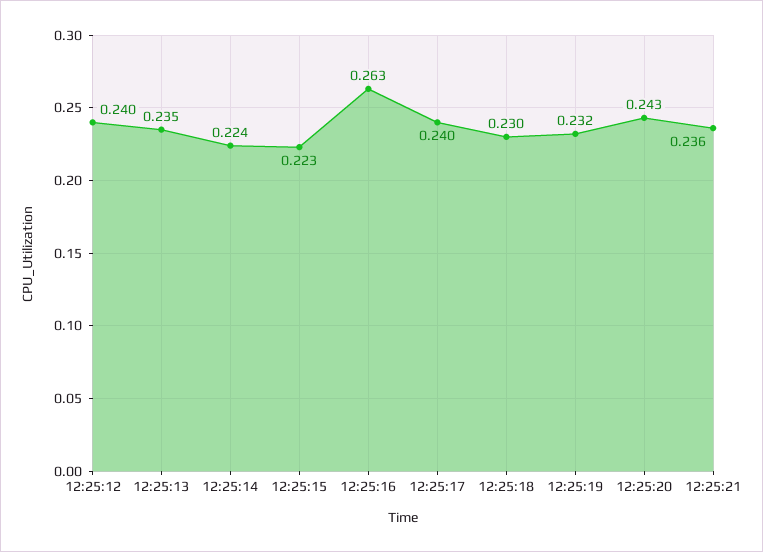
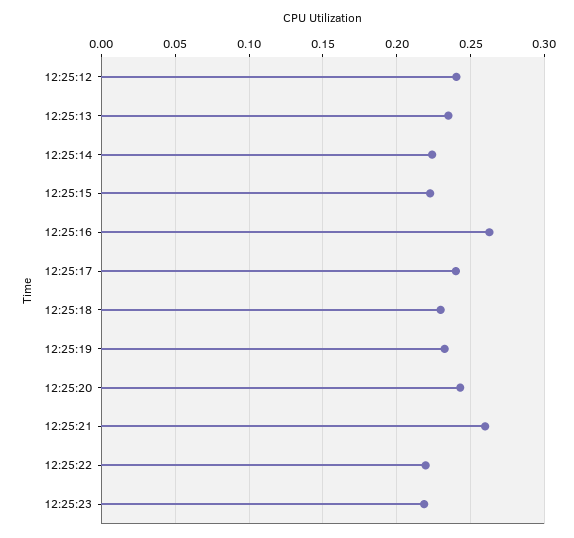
12:25:21: 0.236 -> 0.26
12:25:22: none -> 0.22
12:25:23: none -> 0.22

